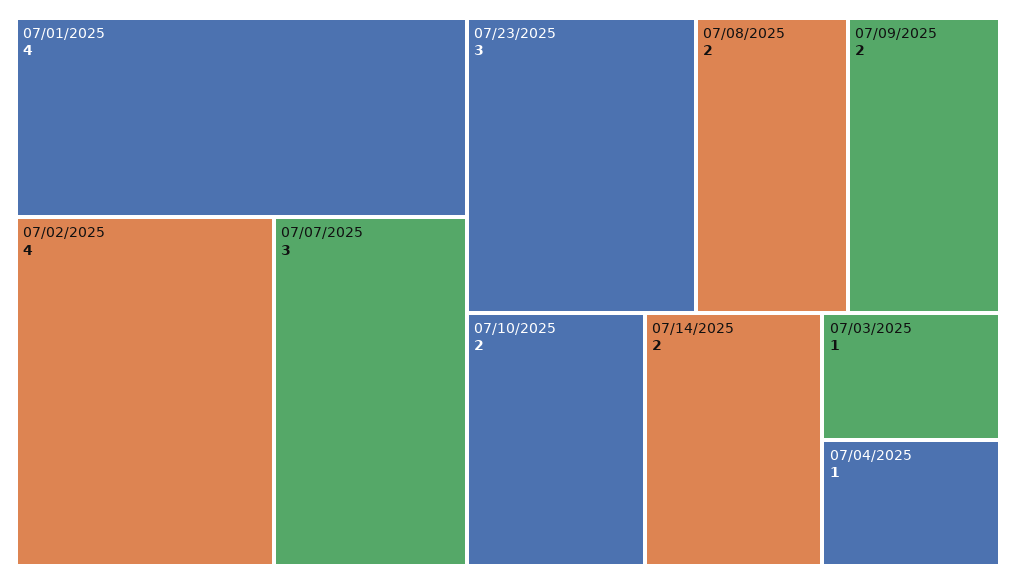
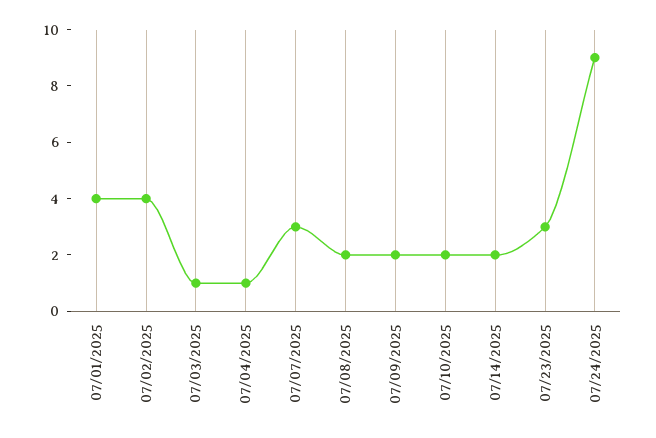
07/24/2025: none -> 9

